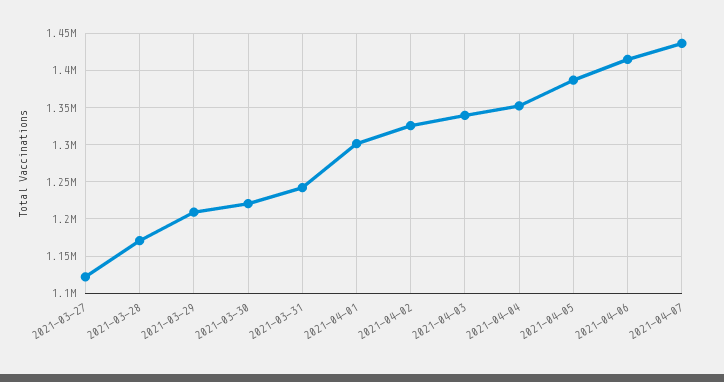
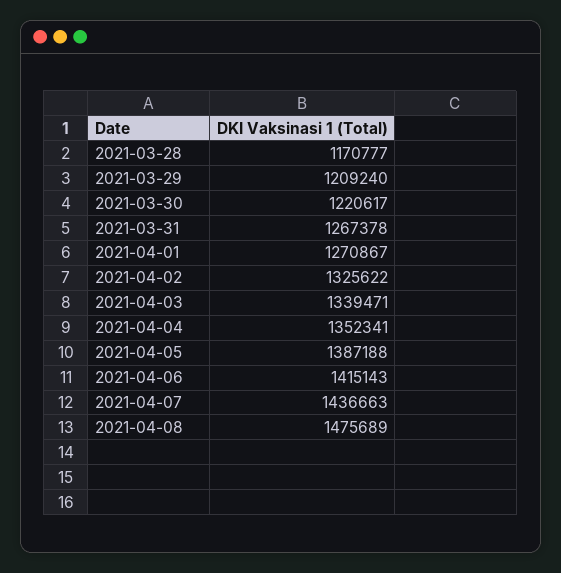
2021-03-27: 1120000 -> none
2021-03-31: 1240000 -> 1267378
2021-04-01: 1300000 -> 1270867
2021-04-08: none -> 1475689

